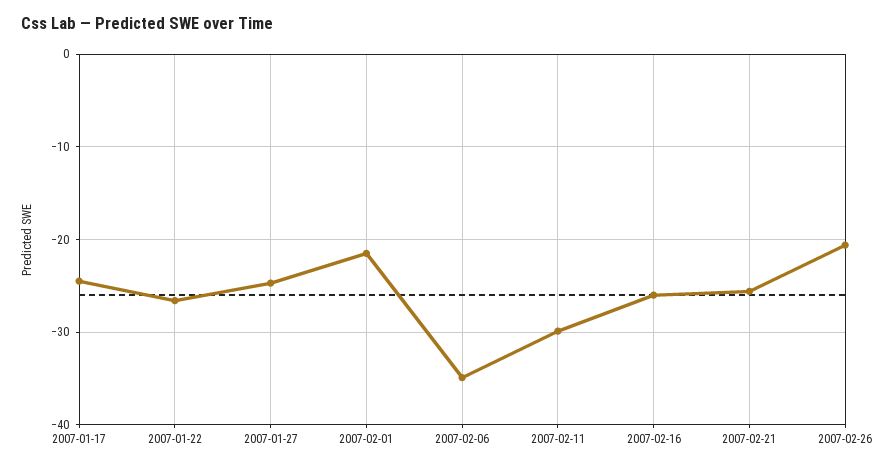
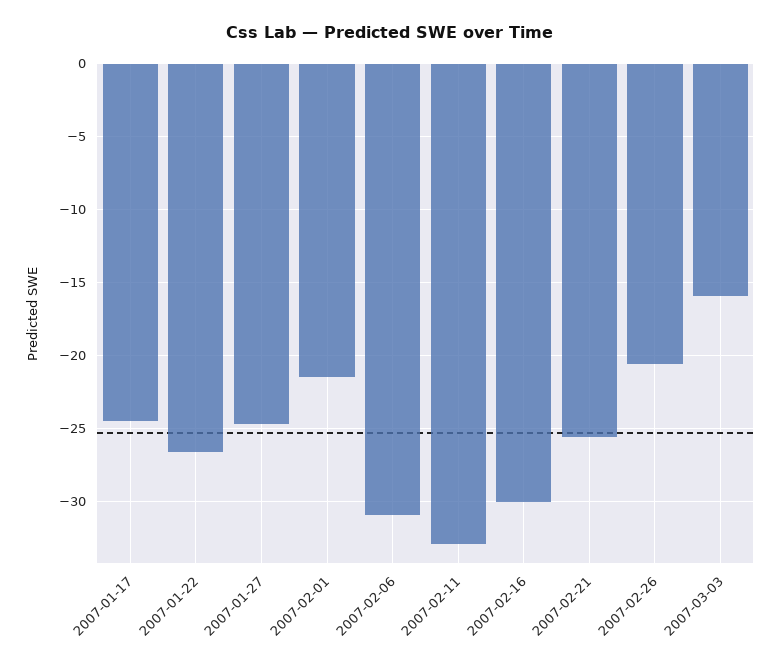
2007-02-06: -35 -> -31
2007-02-11: -30 -> -33
2007-02-16: -26 -> -30
2007-03-03: none -> -16

